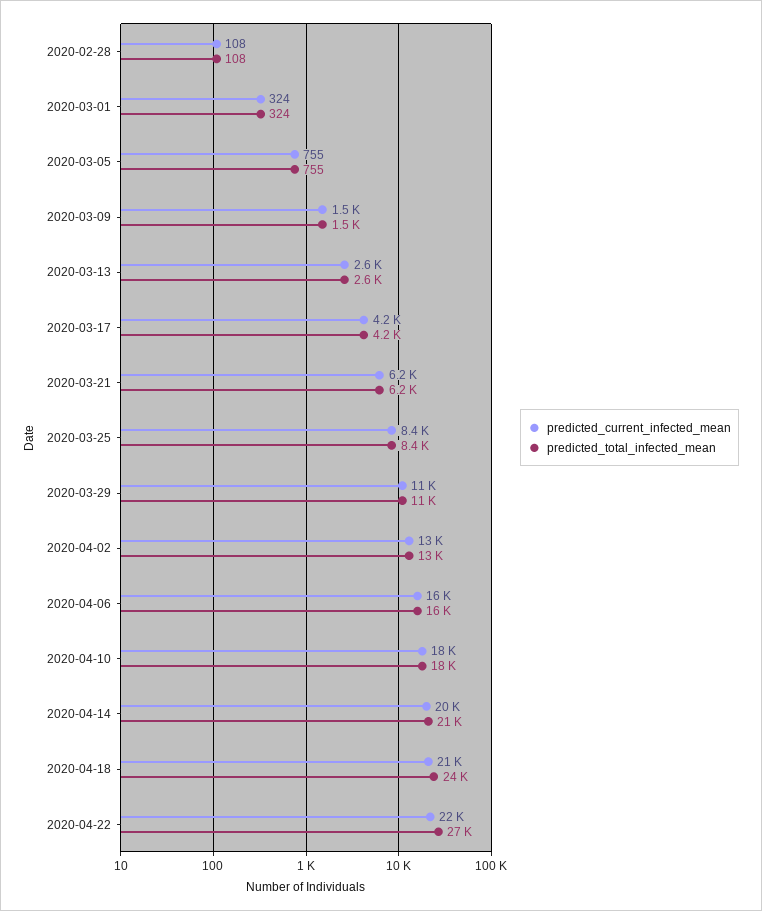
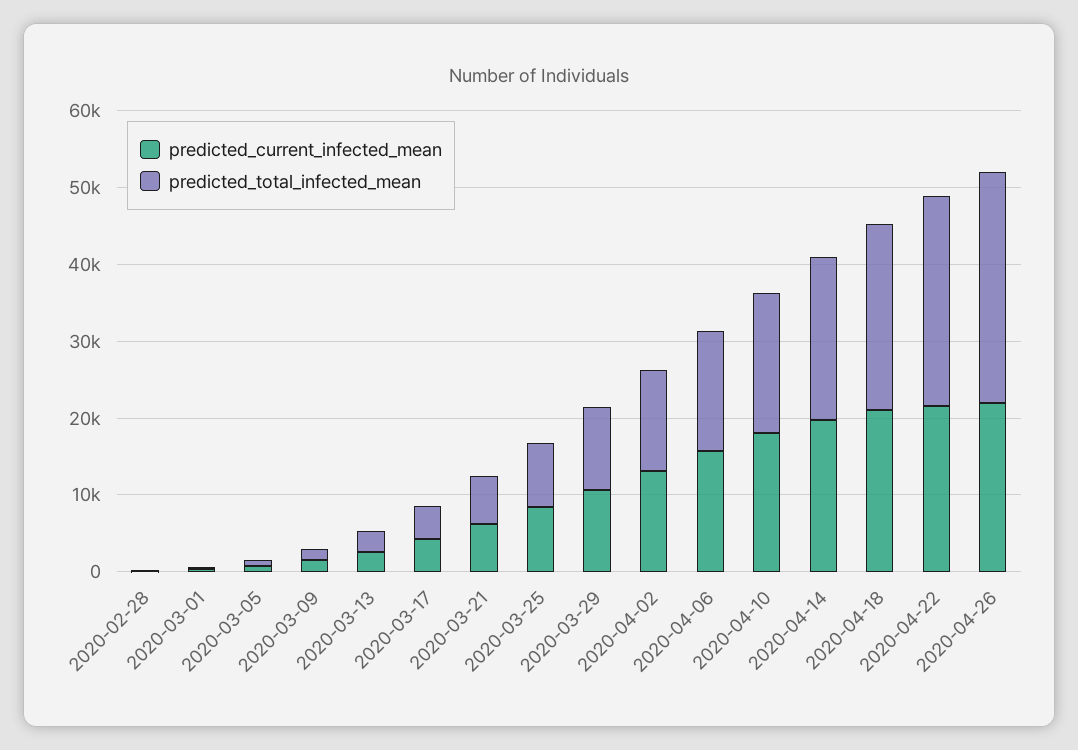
predicted_current_infected_mean, 2020-04-26: none -> 22000
predicted_total_infected_mean, 2020-04-26: none -> 30000

